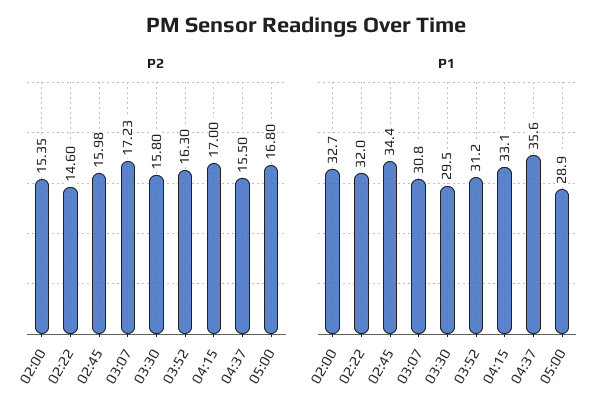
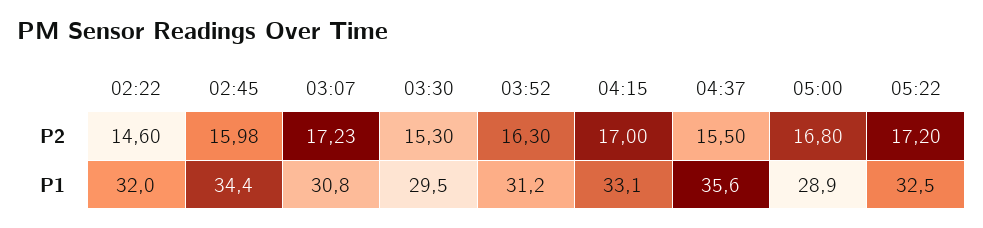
P2, 02:00: 15.35 -> none
P2, 03:30: 15.8 -> 15.3
P1, 02:00: 32.7 -> none
P2, 05:22: none -> 17.2
P1, 05:22: none -> 32.5

